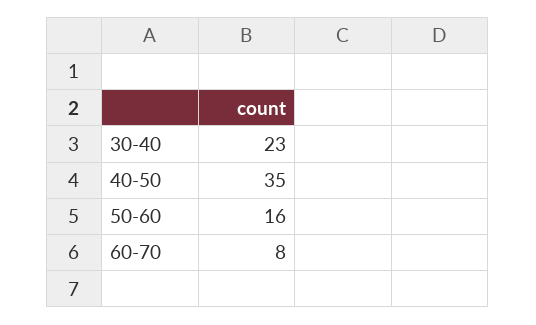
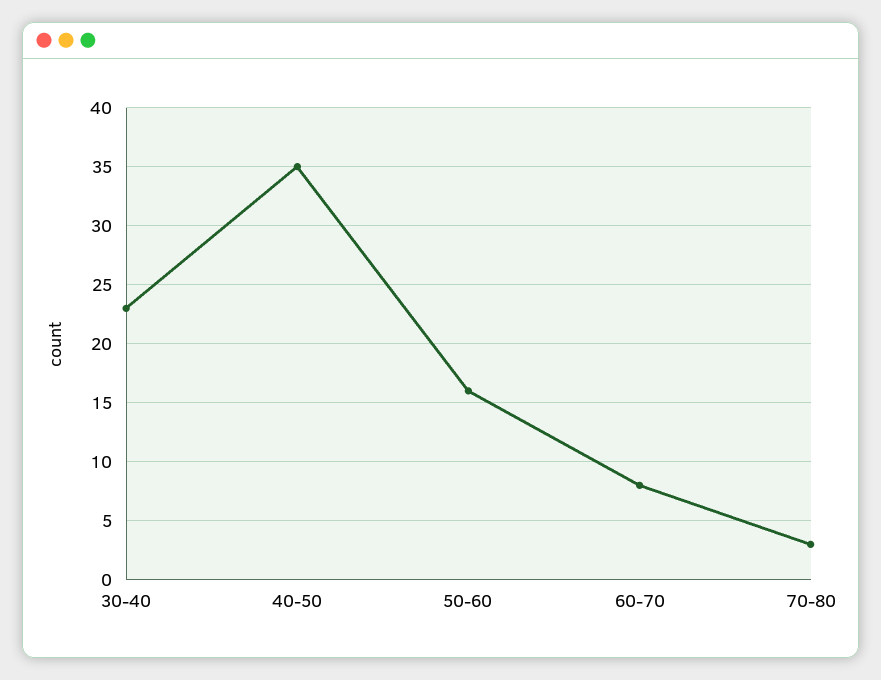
70-80: none -> 3

